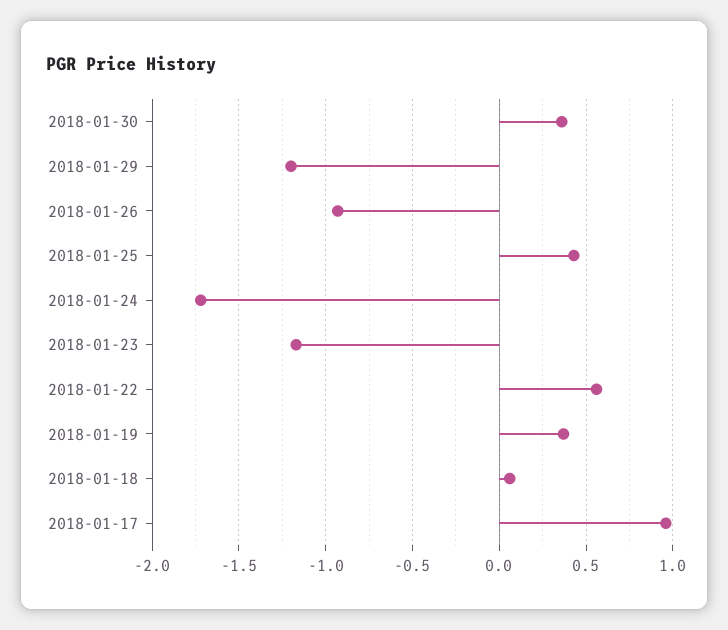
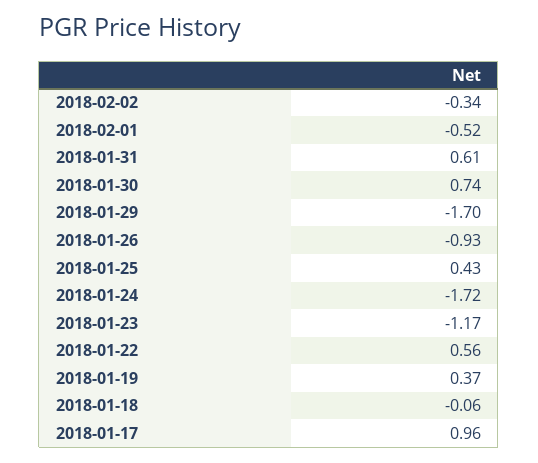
2018-01-30: 0.35 -> 0.74
2018-01-29: -1.2 -> -1.7
2018-01-18: 0.05 -> -0.06
2018-02-02: none -> -0.34
2018-02-01: none -> -0.52
2018-01-31: none -> 0.61

